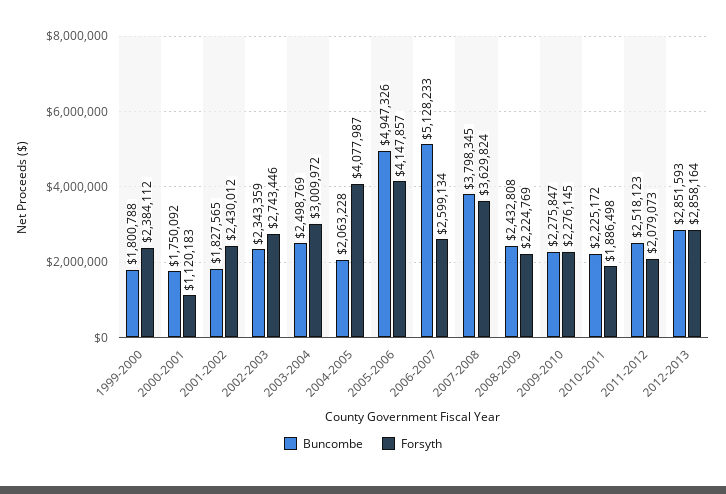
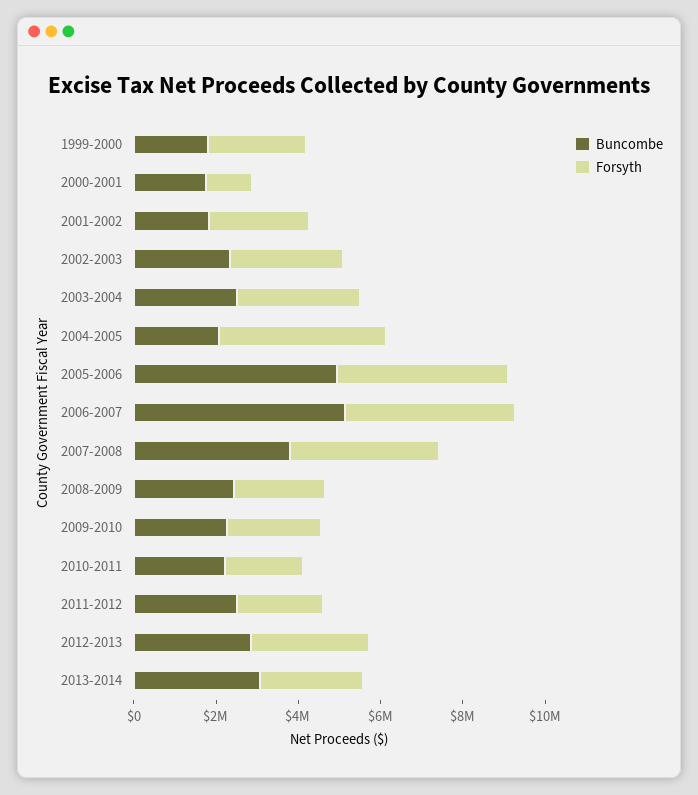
Forsyth, 2006-2007: 2599134 -> 4000000
Buncombe, 2013-2014: none -> 3000000
Forsyth, 2013-2014: none -> 2500000

